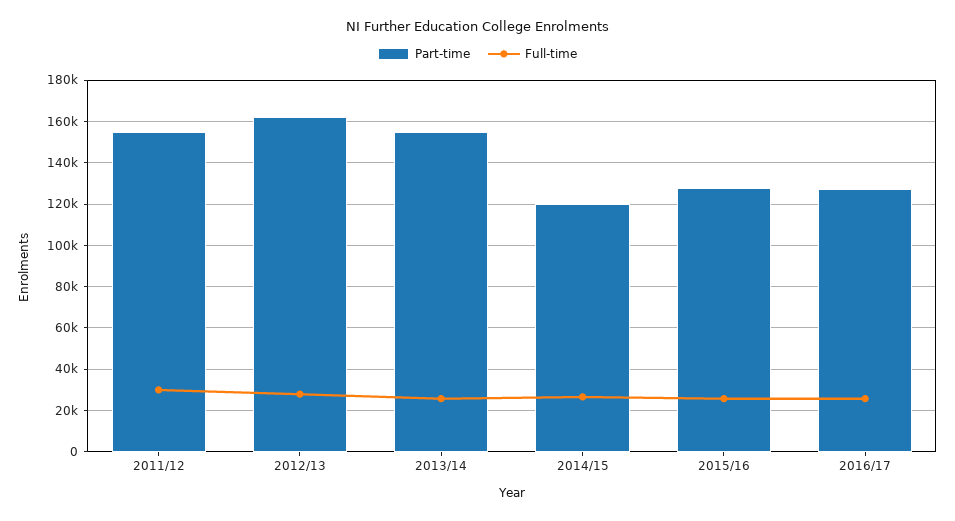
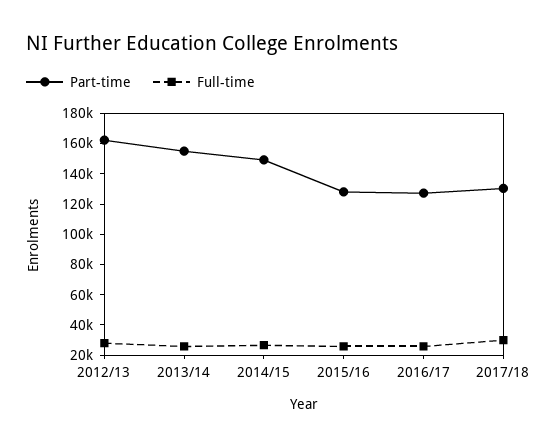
Part-time, 2011/12: 155000 -> none
Full-time, 2011/12: 30000 -> none
Part-time, 2014/15: 120000 -> 150000
Part-time, 2017/18: none -> 130000
Full-time, 2017/18: none -> 30000

